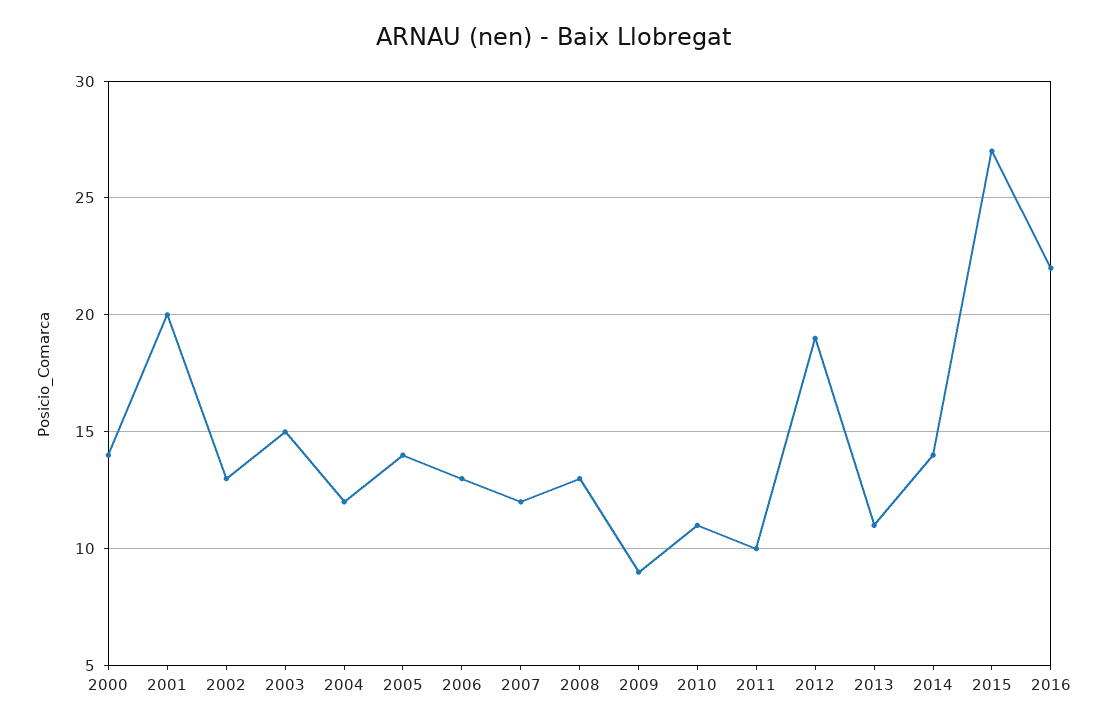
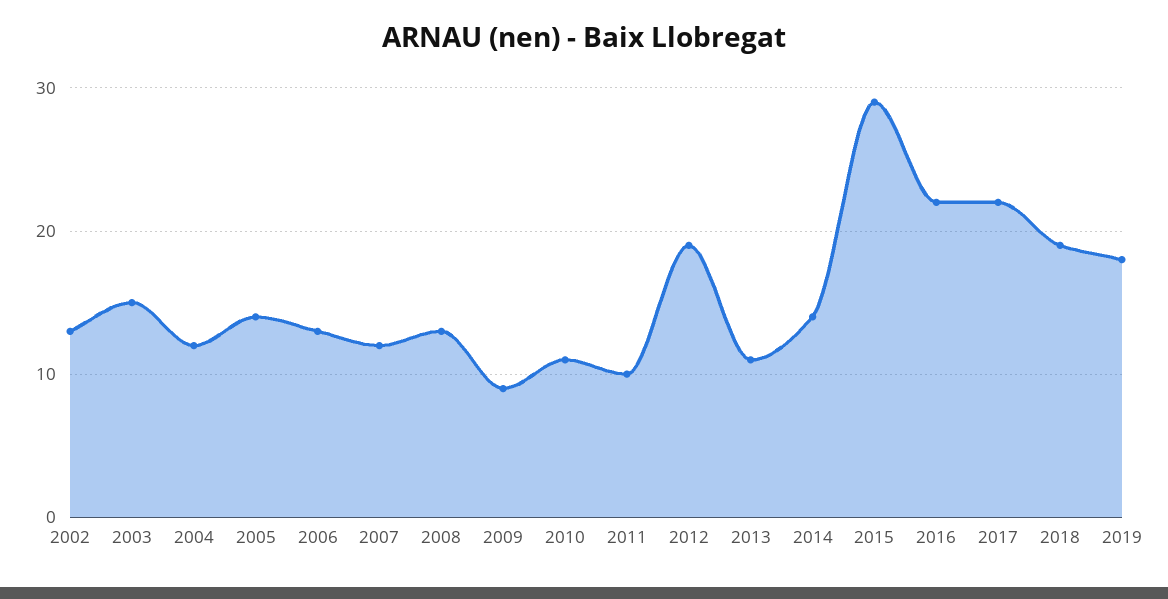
2000: 14 -> none
2001: 20 -> none
2015: 27 -> 29
2017: none -> 22
2018: none -> 19
2019: none -> 18

